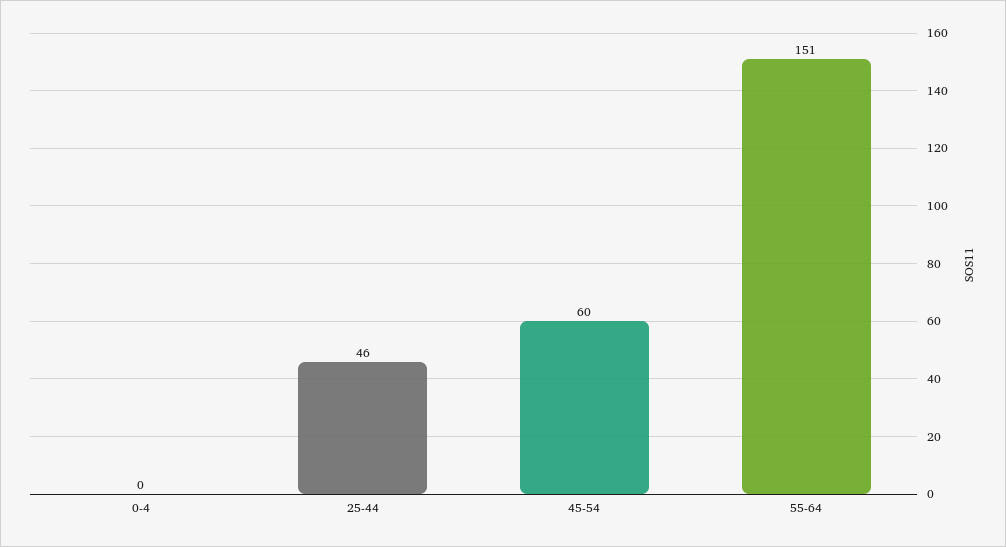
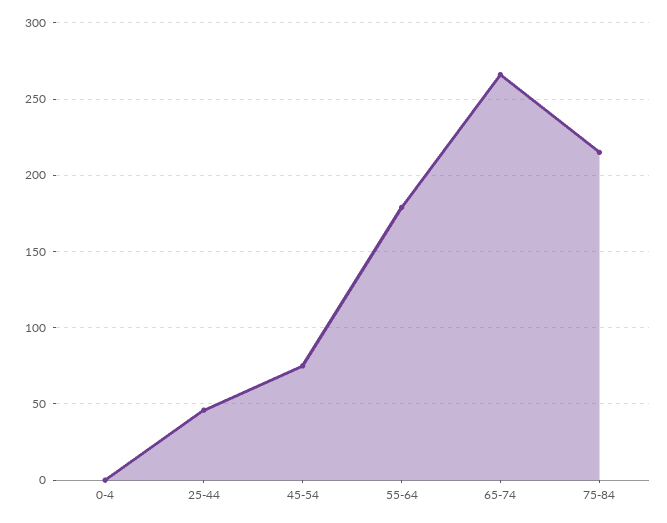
45-54: 60 -> 75
55-64: 151 -> 180
65-74: none -> 265
75-84: none -> 215

